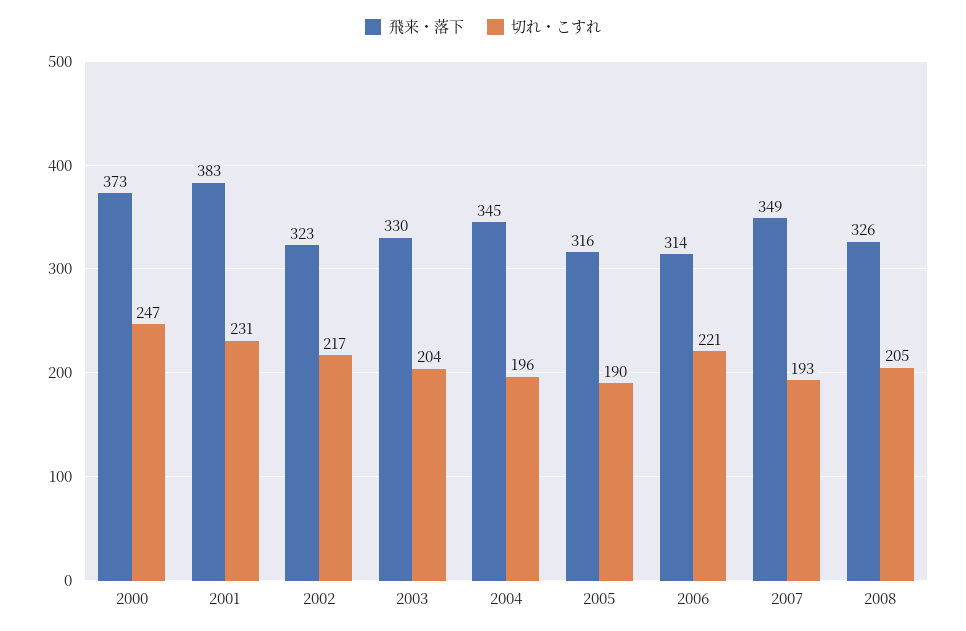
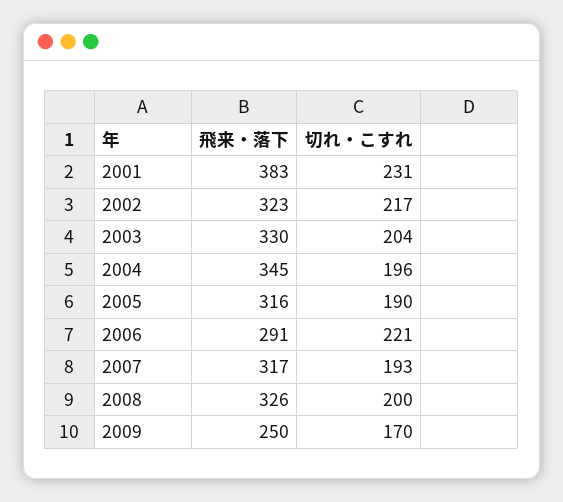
飛来・落下, 2000: 373 -> none
切れ・こすれ, 2000: 247 -> none
飛来・落下, 2006: 314 -> 291
飛来・落下, 2007: 349 -> 317
切れ・こすれ, 2008: 205 -> 200
飛来・落下, 2009: none -> 250
切れ・こすれ, 2009: none -> 170

